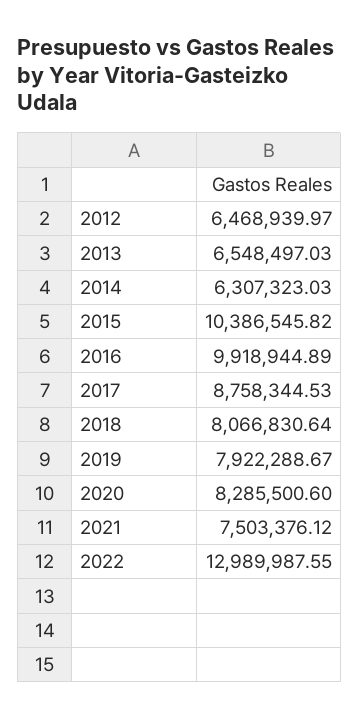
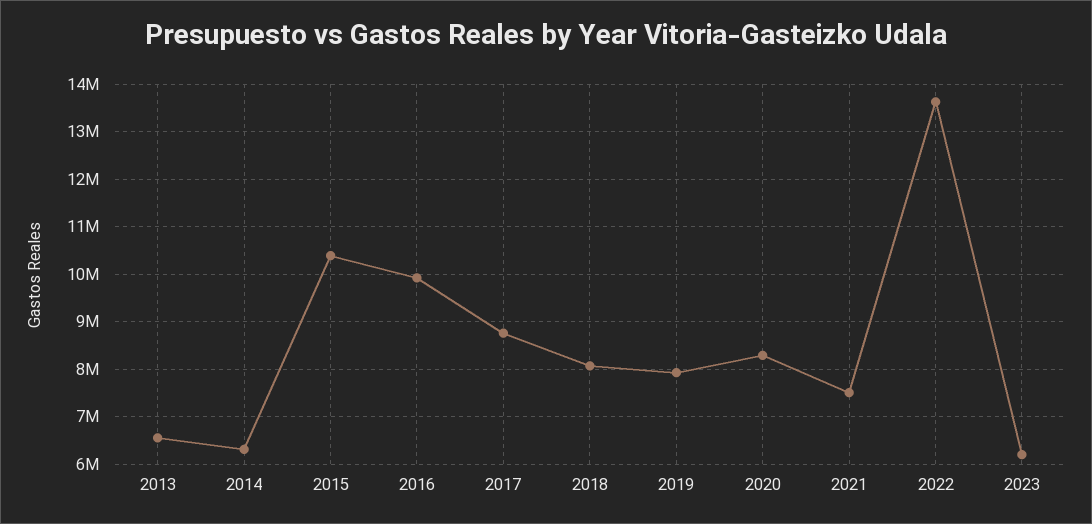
2012: 6468939.97 -> none
2022: 12989987.55 -> 13600000
2023: none -> 6200000

